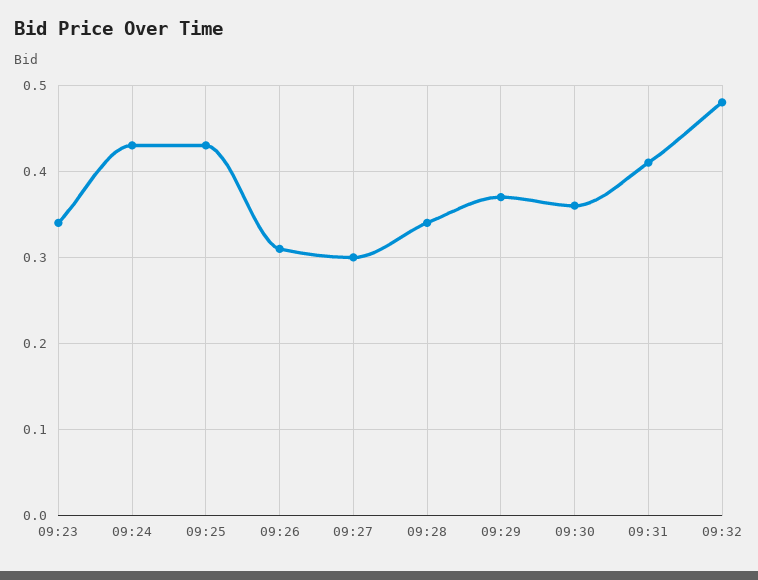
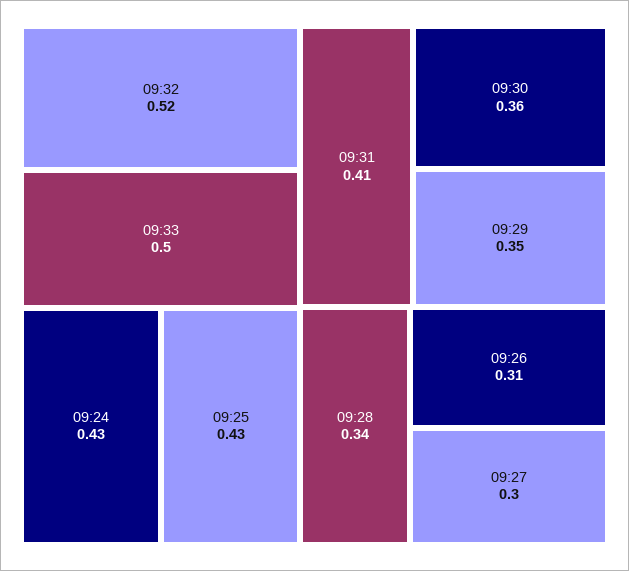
09:23: 0.34 -> none
09:29: 0.37 -> 0.35
09:32: 0.48 -> 0.52
09:33: none -> 0.5

